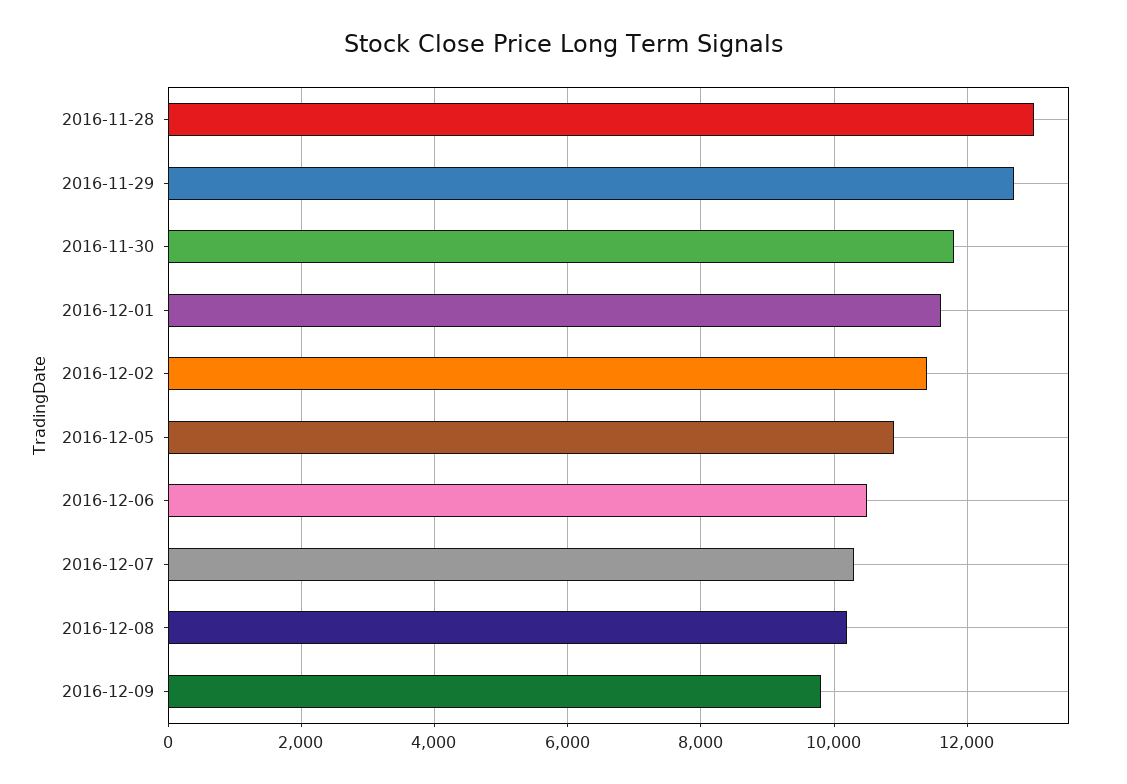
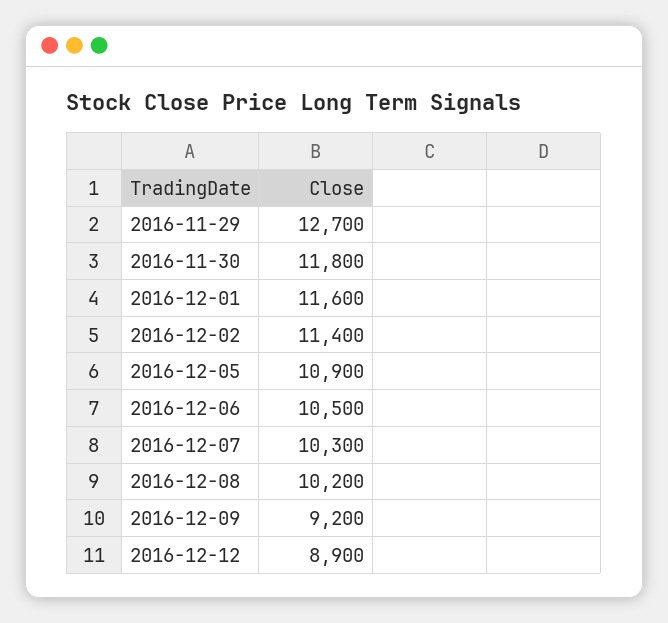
2016-11-28: 13000 -> none
2016-12-09: 9800 -> 9200
2016-12-12: none -> 8900

